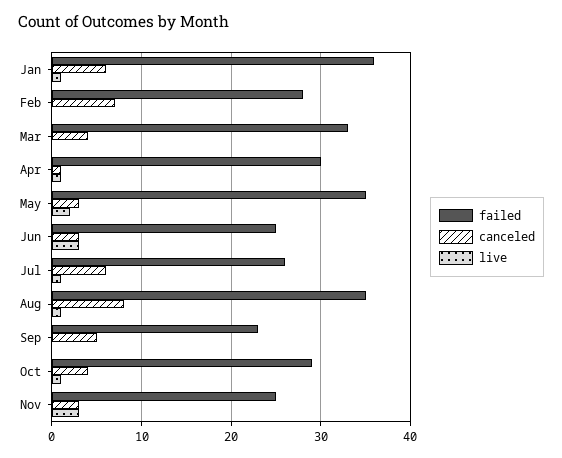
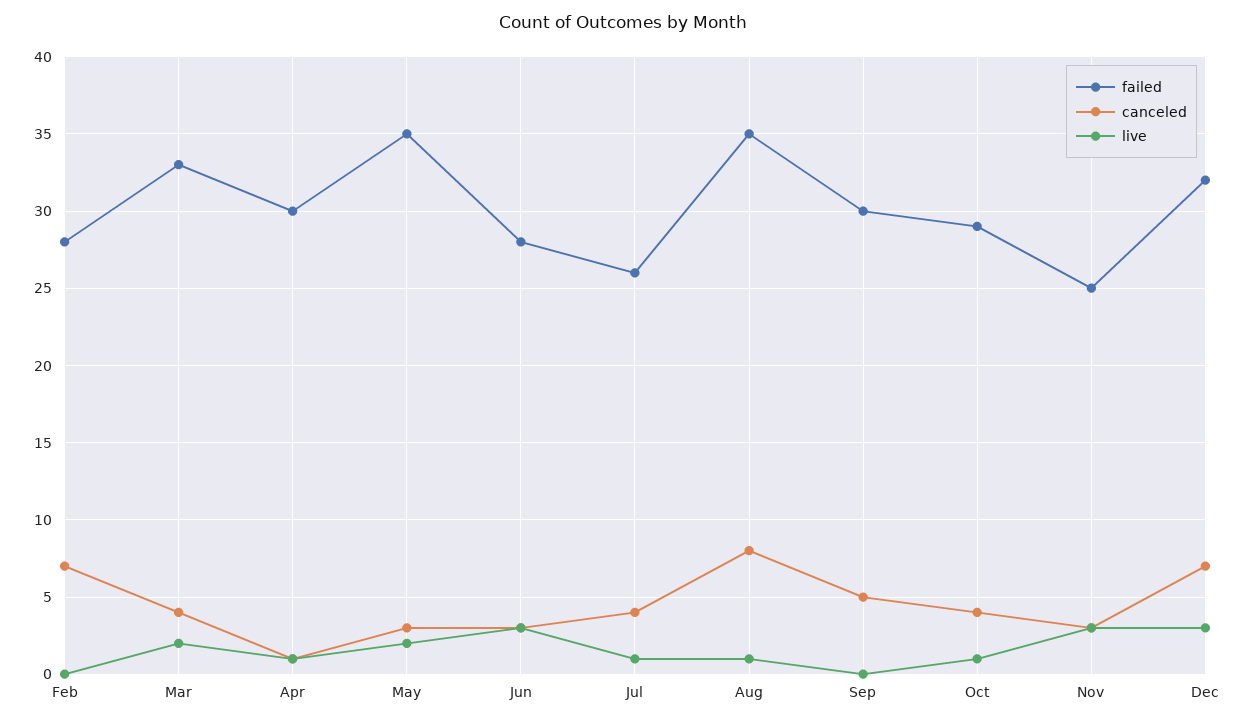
failed, Jan: 36 -> none
canceled, Jan: 6 -> none
live, Jan: 1 -> none
live, Mar: 0 -> 2
failed, Jun: 25 -> 28
canceled, Jul: 6 -> 4
failed, Sep: 23 -> 30
failed, Dec: none -> 32
canceled, Dec: none -> 7
live, Dec: none -> 3

